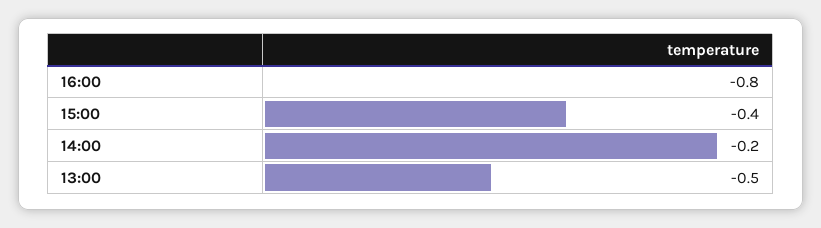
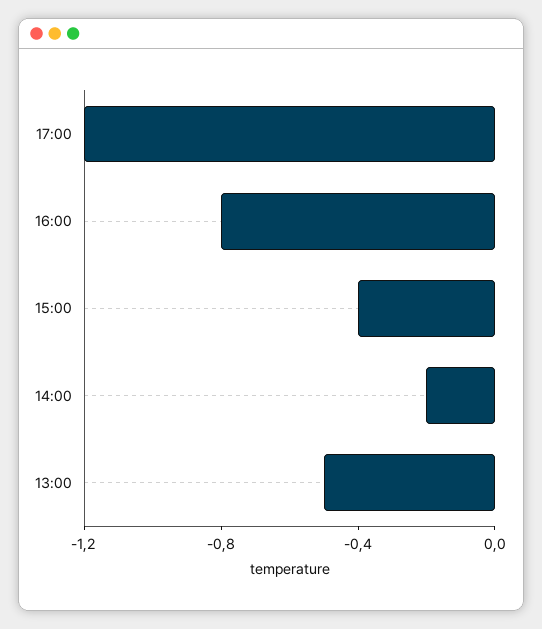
17:00: none -> -1.2

